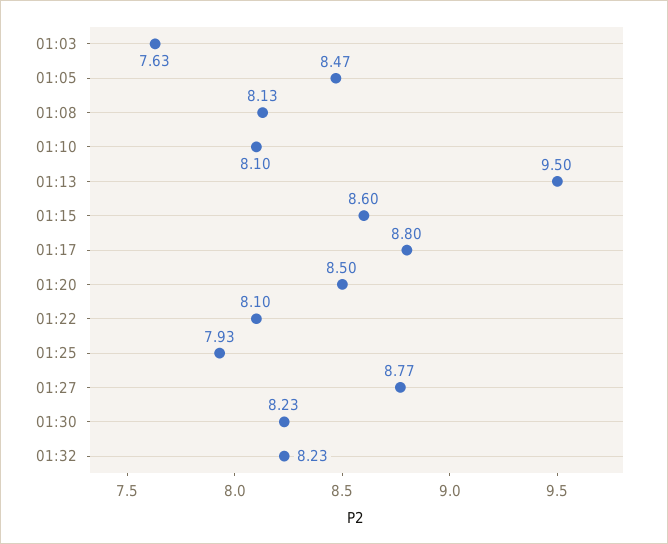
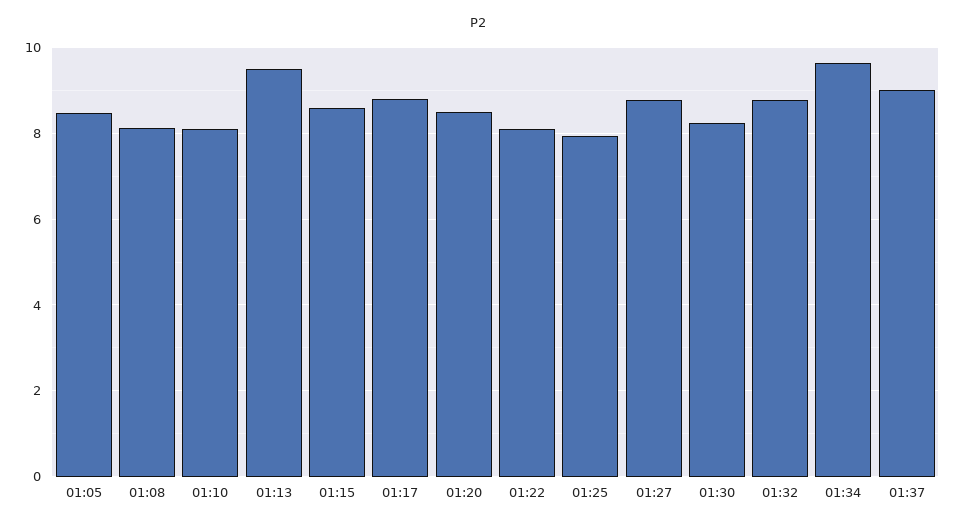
01:03: 7.63 -> none
01:32: 8.23 -> 8.8
01:34: none -> 9.6
01:37: none -> 9

